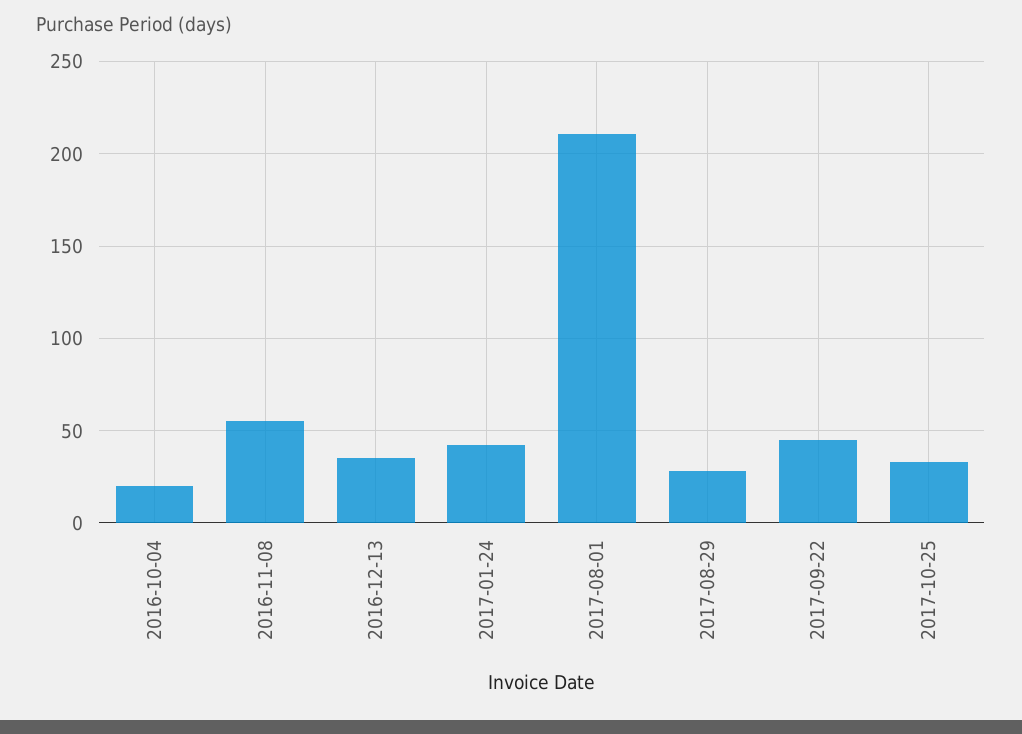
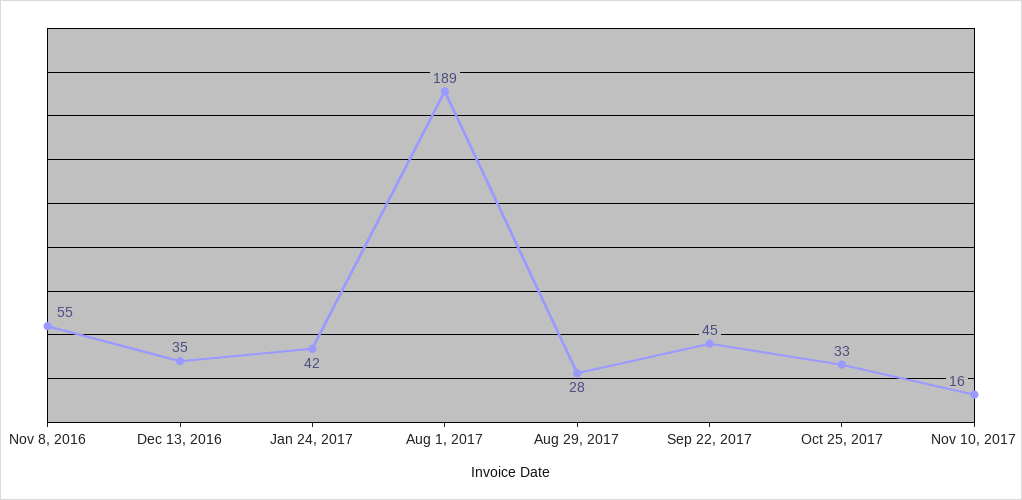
2016-10-04: 20 -> none
2017-08-01: 210 -> 189
Nov 10, 2017: none -> 16

